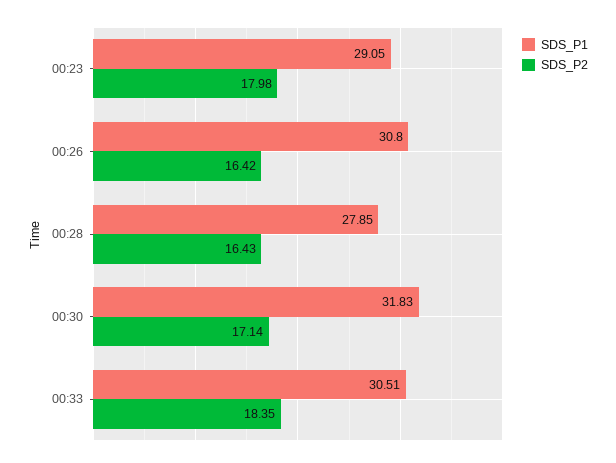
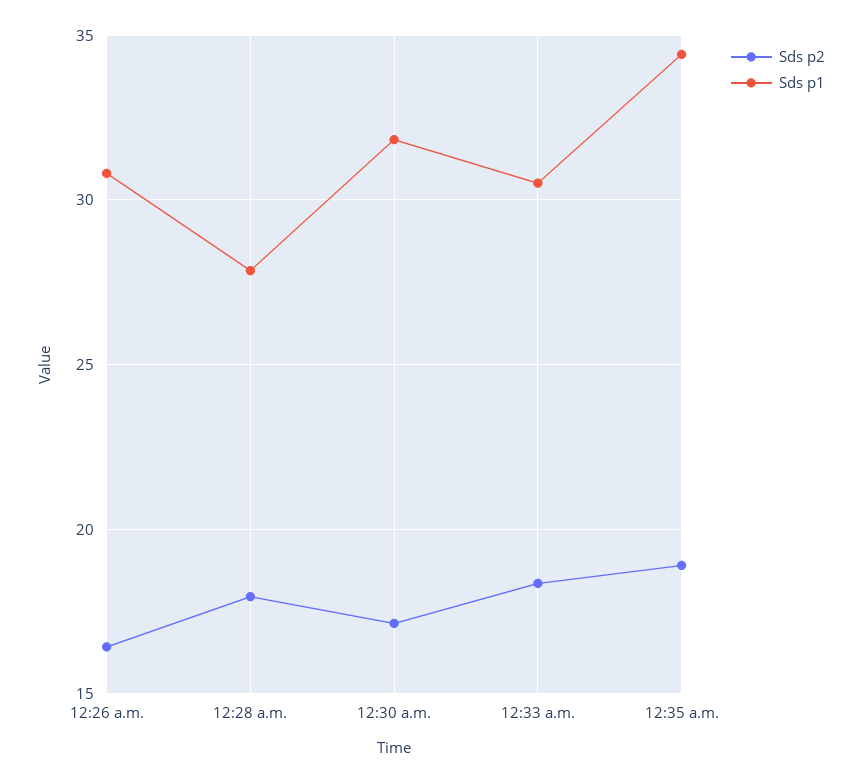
SDS_P1, 00:23: 29.05 -> none
SDS_P2, 00:23: 17.98 -> none
SDS_P2, 00:28: 16.43 -> 18
SDS_P2, 12:35 a.m.: none -> 19
SDS_P1, 12:35 a.m.: none -> 34.5

